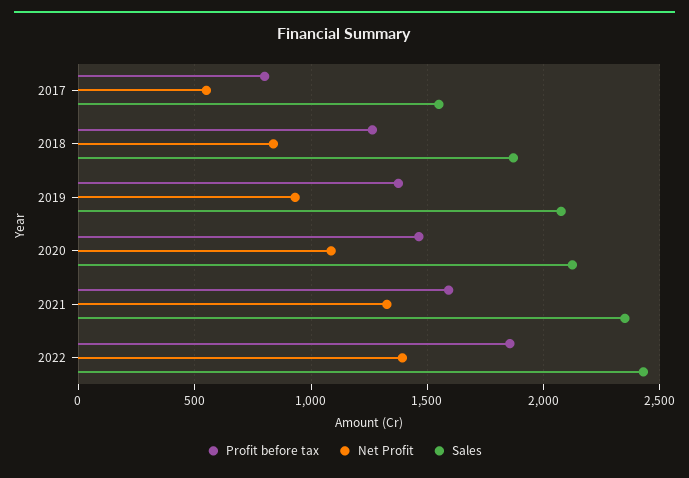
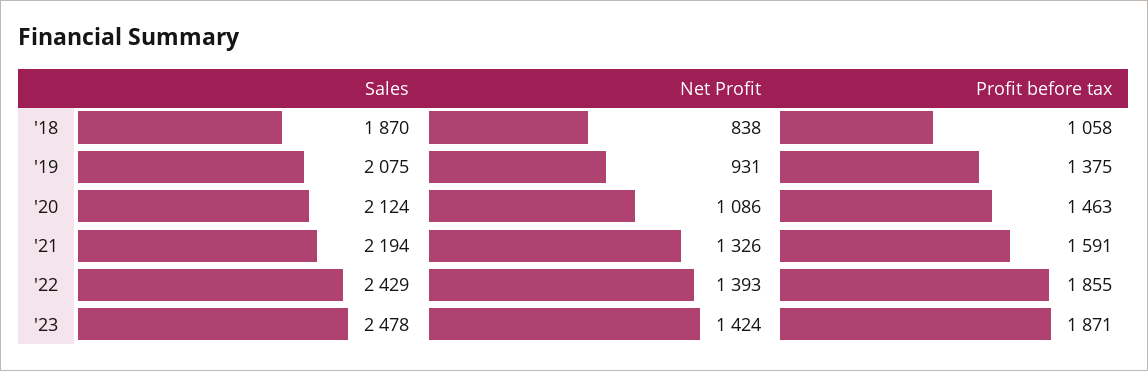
Profit before tax, 2017: 800 -> none
Net Profit, 2017: 550 -> none
Sales, 2017: 1550 -> none
Profit before tax, 2018: 1250 -> 1058
Sales, 2021: 2350 -> 2194
Sales, '23: none -> 2478
Net Profit, '23: none -> 1424
Profit before tax, '23: none -> 1871

